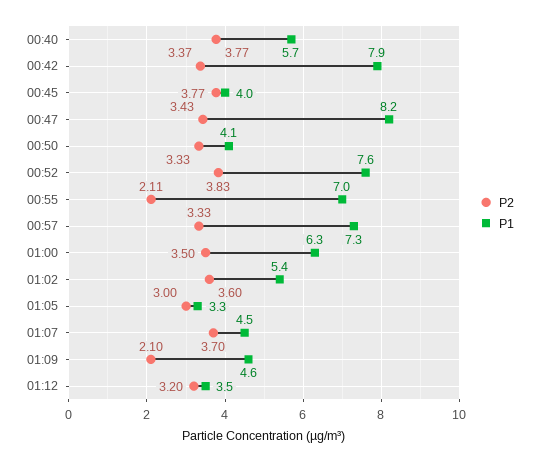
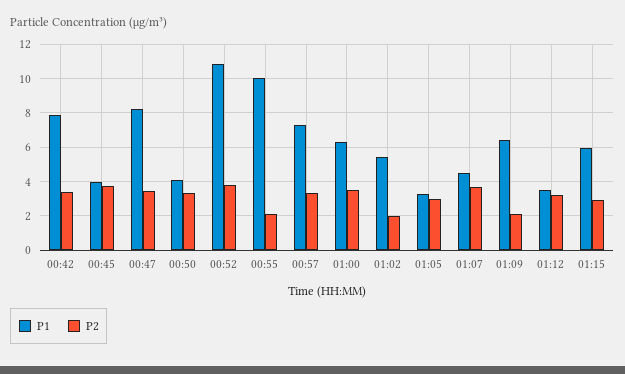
P2, 00:40: 3.77 -> none
P1, 00:40: 5.7 -> none
P1, 00:52: 7.6 -> 11
P1, 00:55: 7 -> 10
P2, 01:02: 3.6 -> 2
P1, 01:09: 4.6 -> 6.5
P1, 01:15: none -> 6
P2, 01:15: none -> 3

